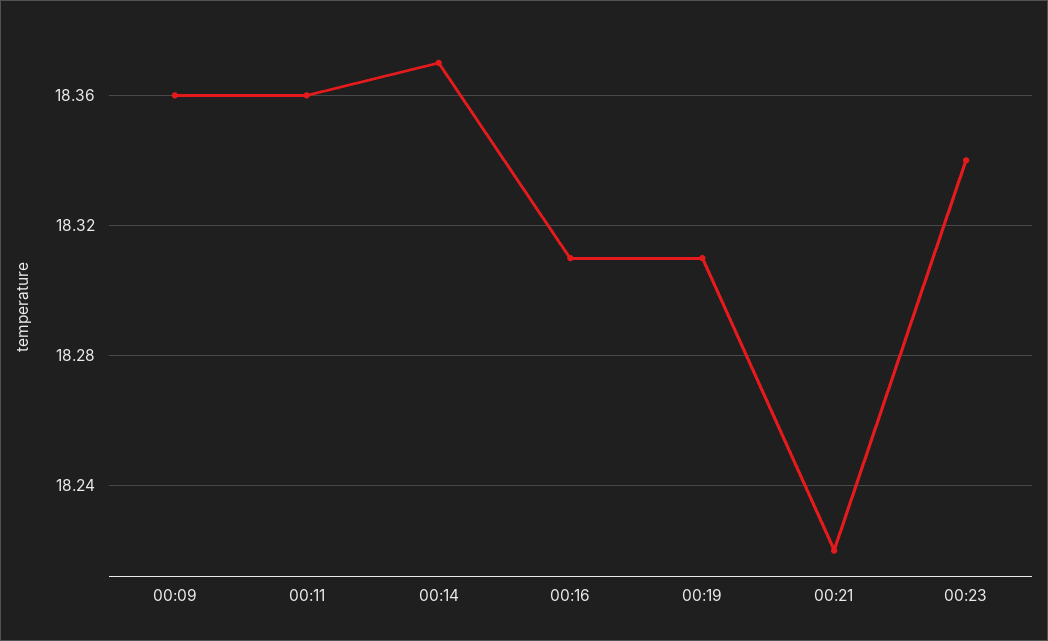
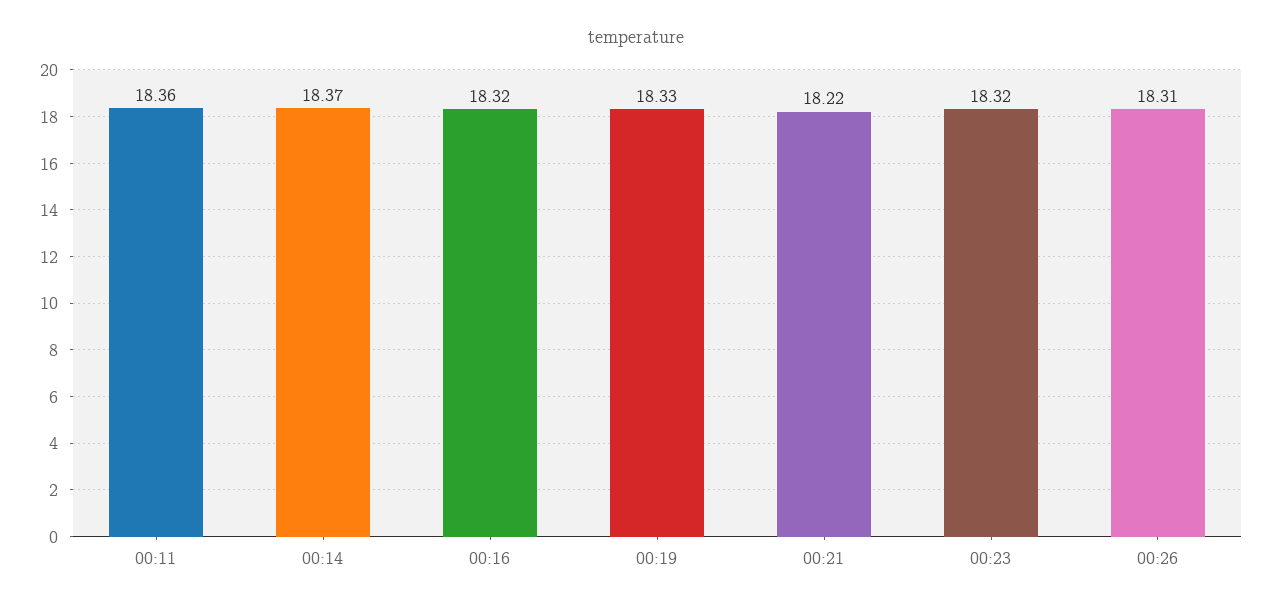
00:09: 18.36 -> none
00:16: 18.31 -> 18.32
00:19: 18.31 -> 18.33
00:23: 18.34 -> 18.32
00:26: none -> 18.31

